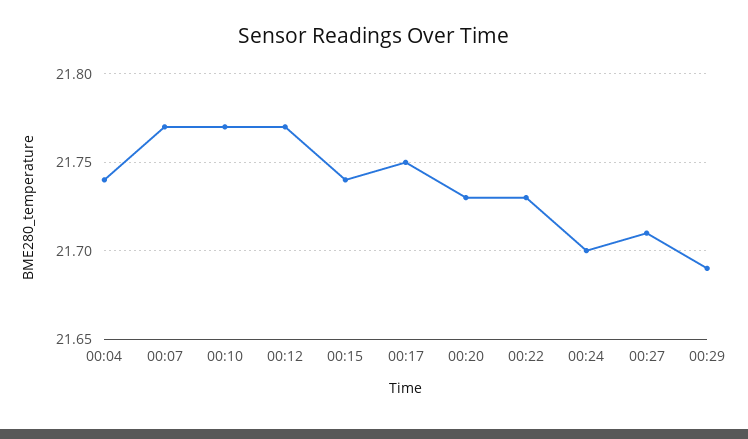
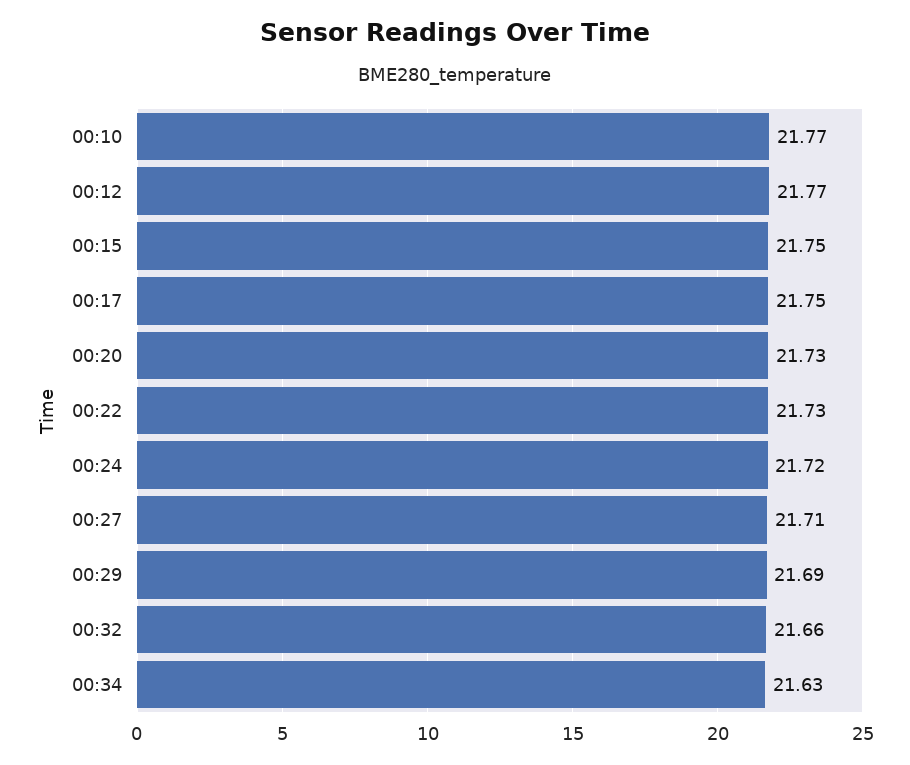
00:04: 21.74 -> none
00:07: 21.77 -> none
00:15: 21.74 -> 21.75
00:24: 21.7 -> 21.72
00:32: none -> 21.66
00:34: none -> 21.63

